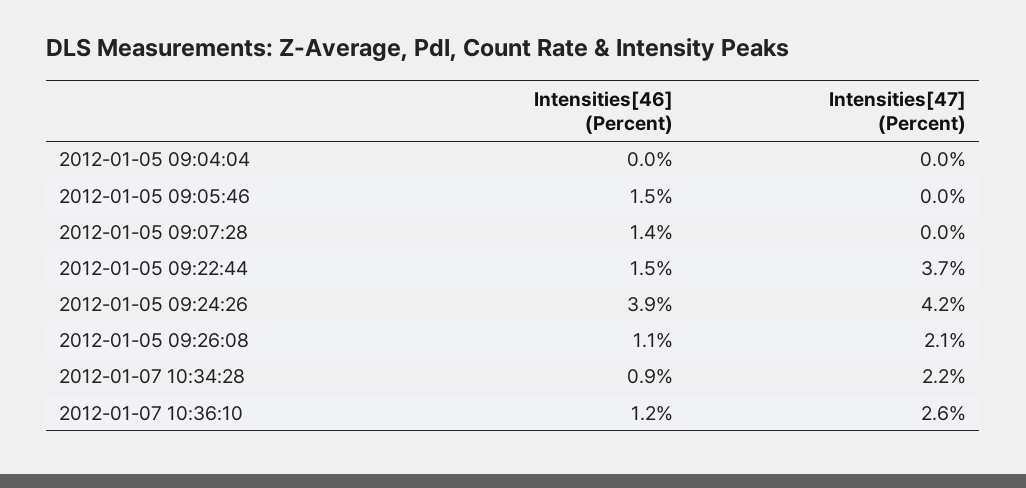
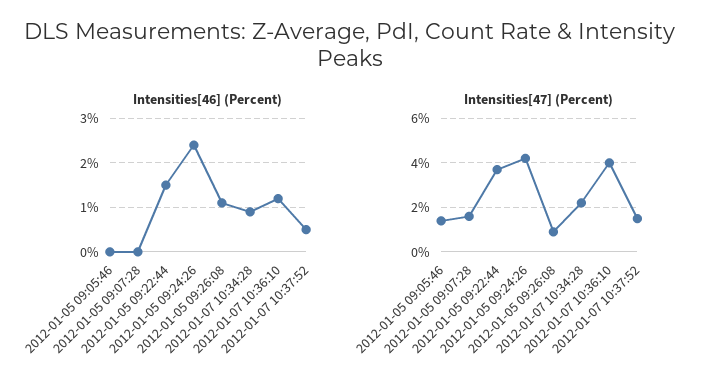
Intensities[46] (Percent), 2012-01-05 09:04:04: 0 -> none
Intensities[47] (Percent), 2012-01-05 09:04:04: 0 -> none
Intensities[46] (Percent), 2012-01-05 09:05:46: 1.5 -> 0
Intensities[47] (Percent), 2012-01-05 09:05:46: 0 -> 1.5
Intensities[46] (Percent), 2012-01-05 09:07:28: 1.4 -> 0
Intensities[47] (Percent), 2012-01-05 09:07:28: 0 -> 1.5
Intensities[46] (Percent), 2012-01-05 09:24:26: 3.9 -> 2.5
Intensities[47] (Percent), 2012-01-05 09:26:08: 2.1 -> 1
Intensities[47] (Percent), 2012-01-07 10:36:10: 2.6 -> 4
Intensities[46] (Percent), 2012-01-07 10:37:52: none -> 0.5
Intensities[47] (Percent), 2012-01-07 10:37:52: none -> 1.5

